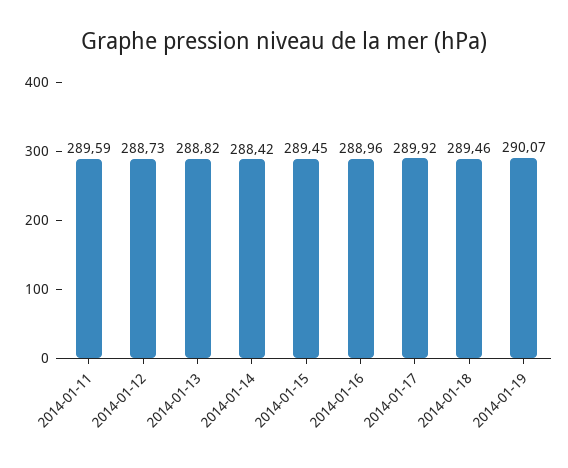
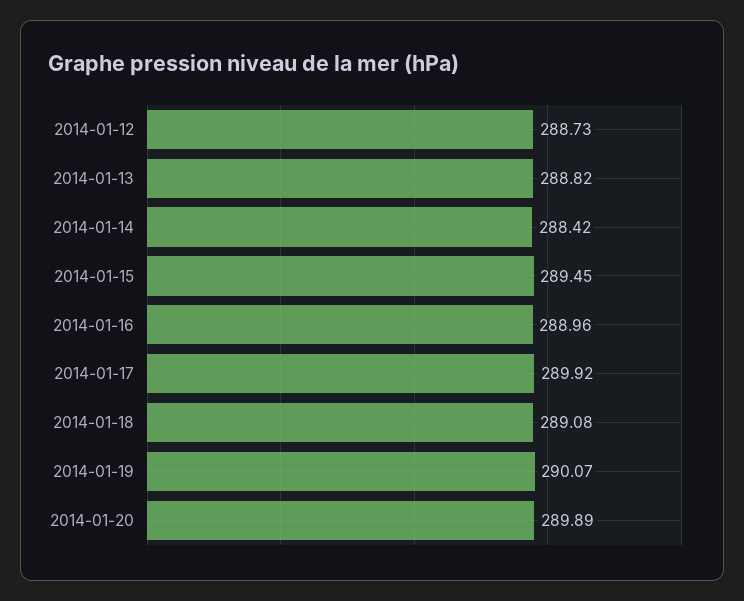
2014-01-11: 289.59 -> none
2014-01-18: 289.46 -> 289.08
2014-01-20: none -> 289.89

